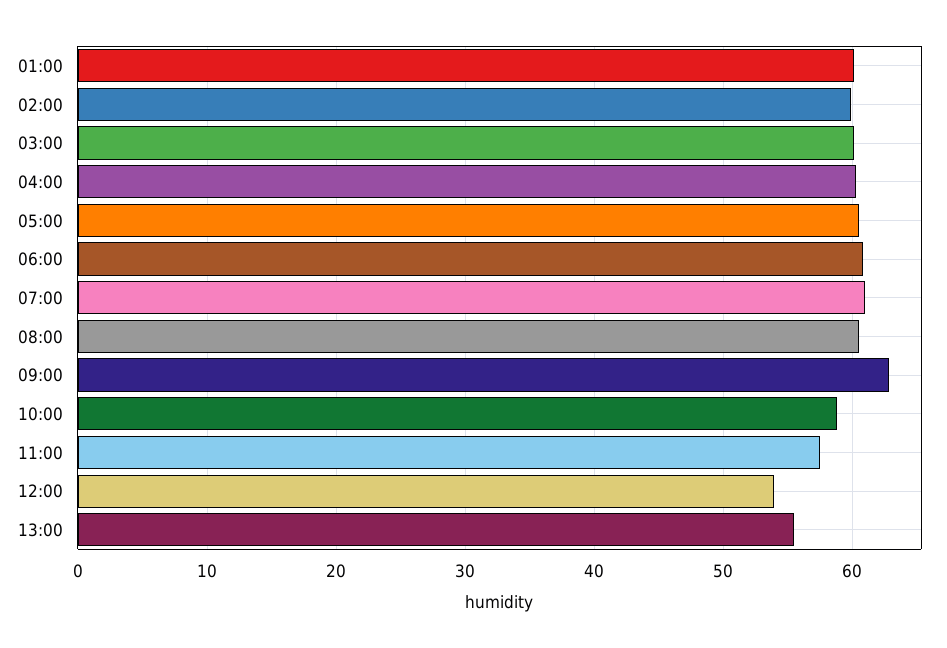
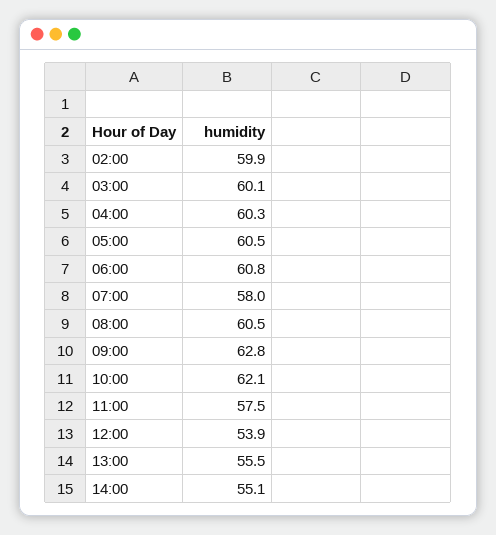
01:00: 60 -> none
07:00: 61 -> 58
10:00: 59 -> 62.1
14:00: none -> 55.1

